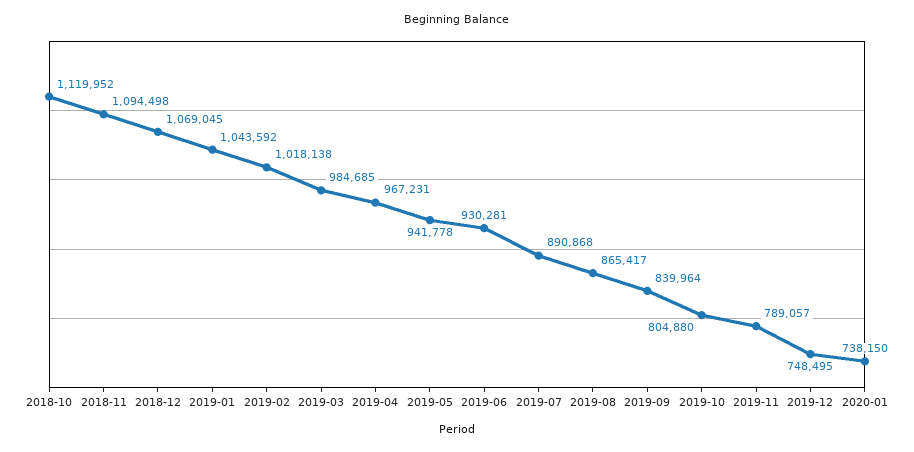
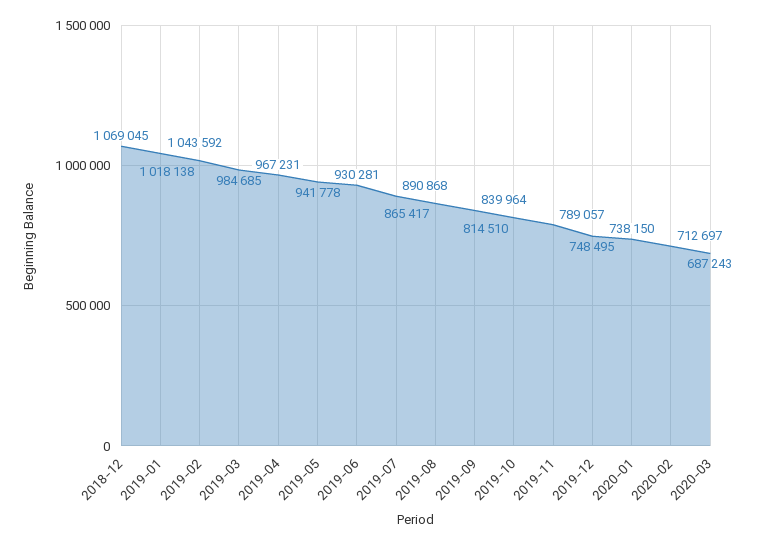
2018-10: 1119952 -> none
2018-11: 1094498 -> none
2019-10: 804880 -> 814510
2020-02: none -> 712697
2020-03: none -> 687243

